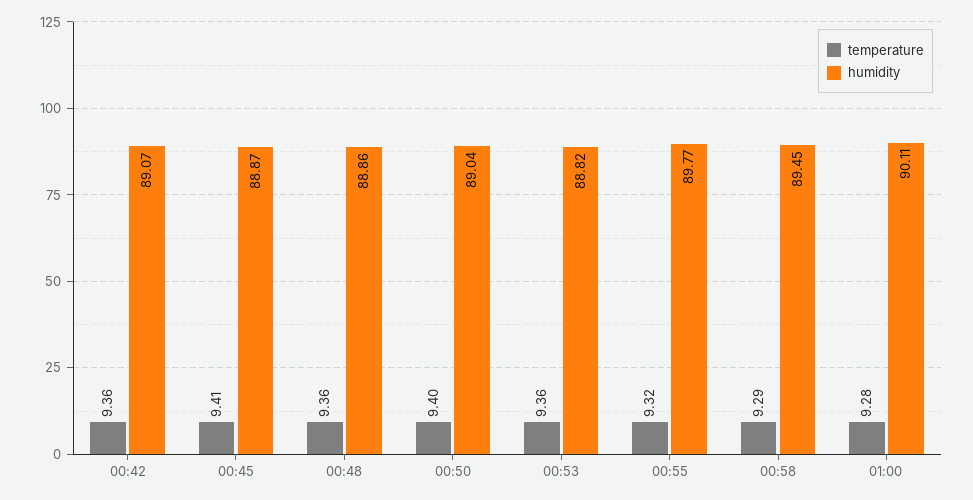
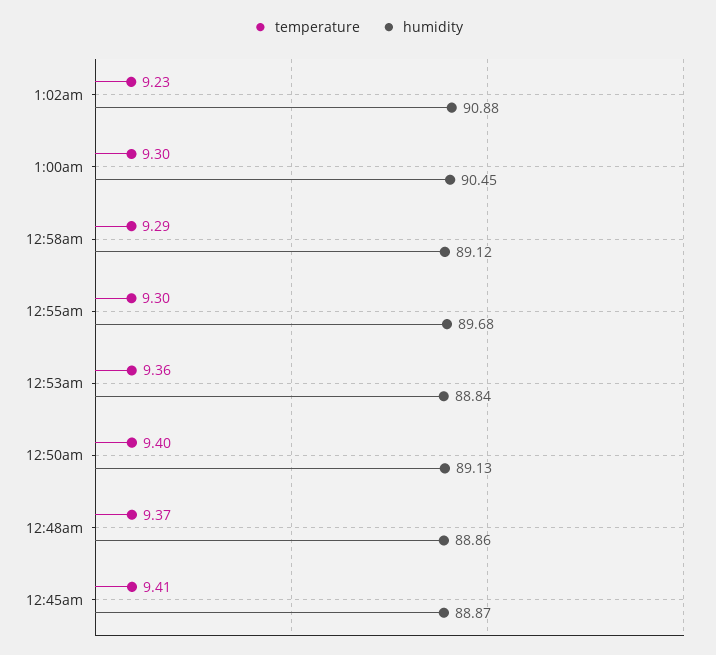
temperature, 00:42: 9.36 -> none
humidity, 00:42: 89.07 -> none
temperature, 00:48: 9.36 -> 9.37
humidity, 00:50: 89.04 -> 89.13
humidity, 00:53: 88.82 -> 88.84
temperature, 00:55: 9.32 -> 9.3
humidity, 00:55: 89.77 -> 89.68
humidity, 00:58: 89.45 -> 89.12
temperature, 01:00: 9.28 -> 9.3
humidity, 01:00: 90.11 -> 90.45
temperature, 1:02am: none -> 9.23
humidity, 1:02am: none -> 90.88

